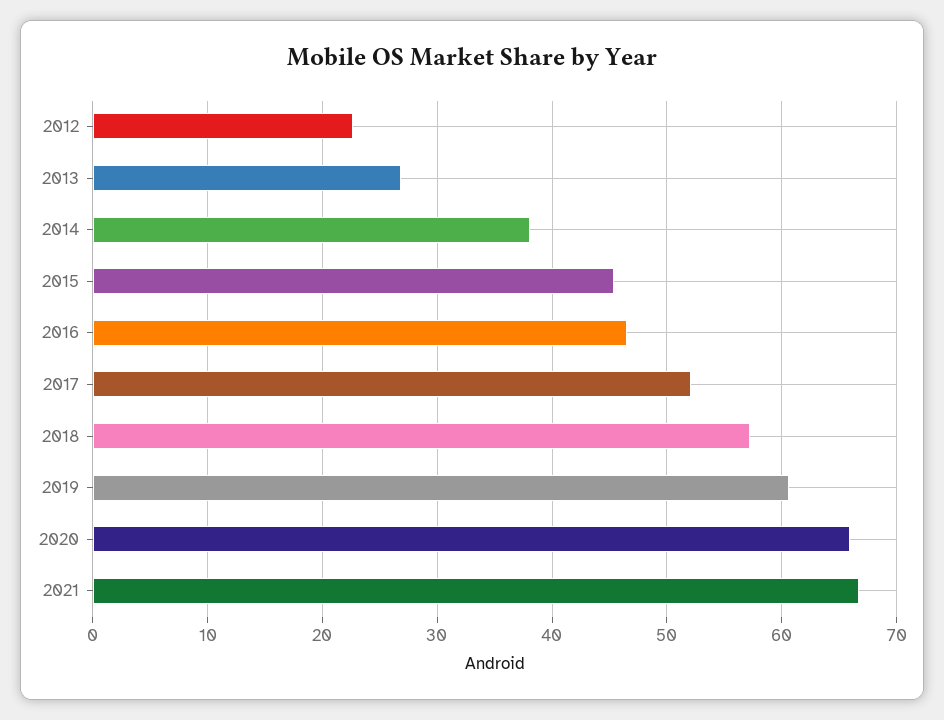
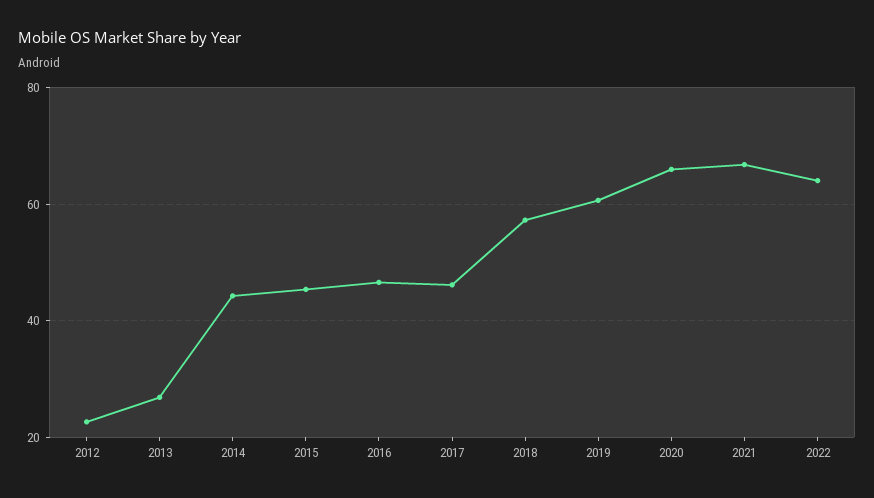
2014: 38 -> 44
2017: 52 -> 46
2022: none -> 64

